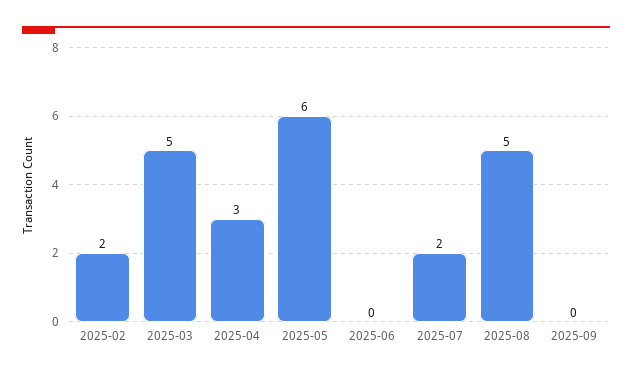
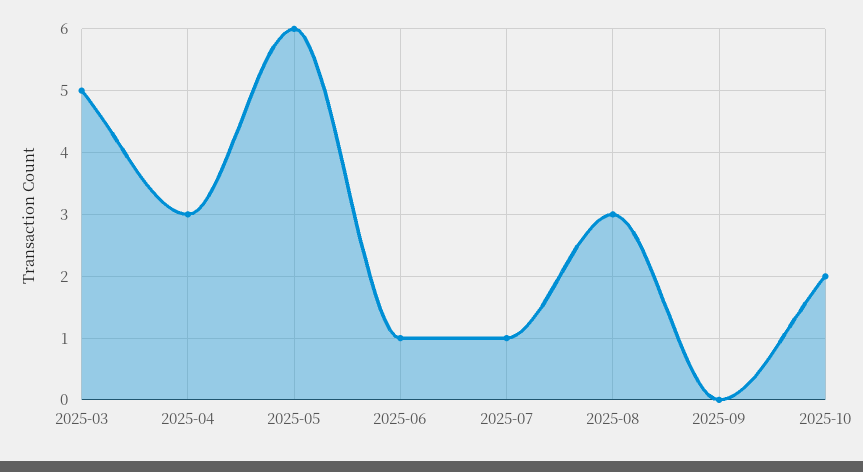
2025-02: 2 -> none
2025-06: 0 -> 1
2025-07: 2 -> 1
2025-08: 5 -> 3
2025-10: none -> 2

